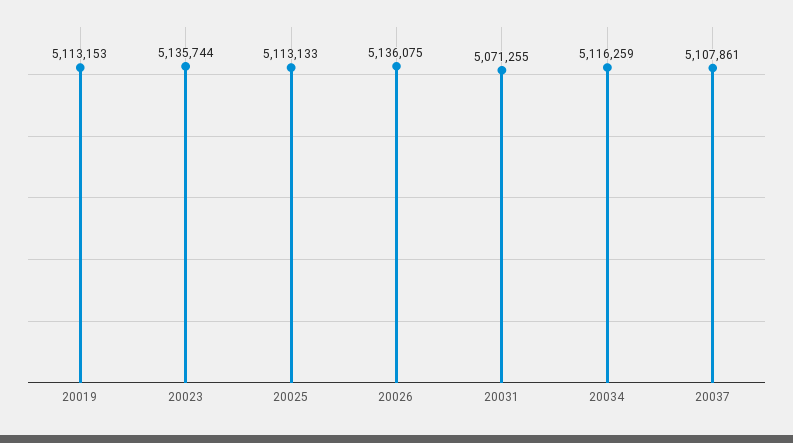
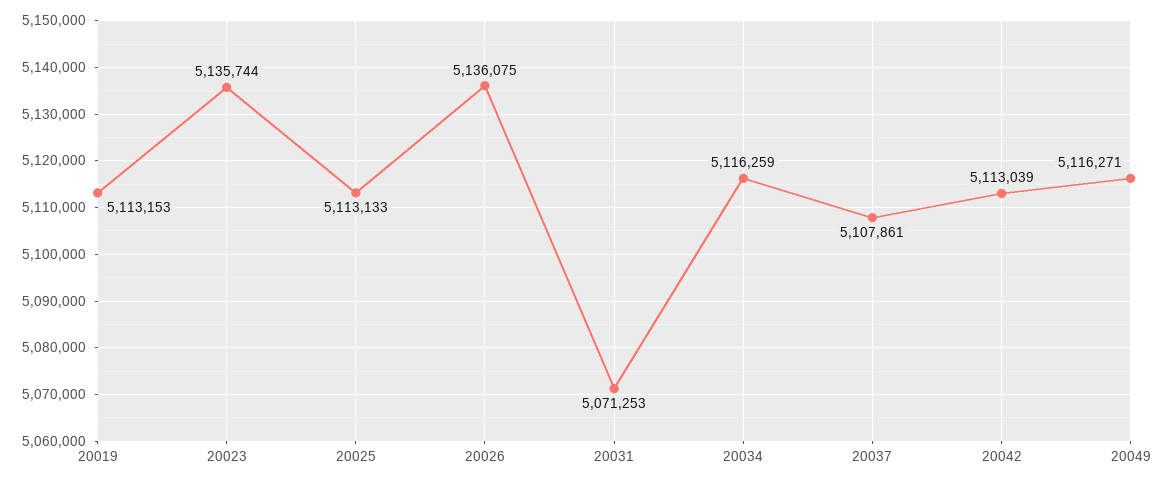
20031: 5071255 -> 5071253
20042: none -> 5113039
20049: none -> 5116271

